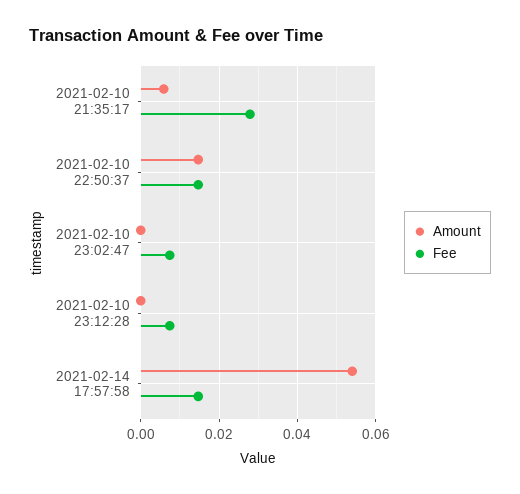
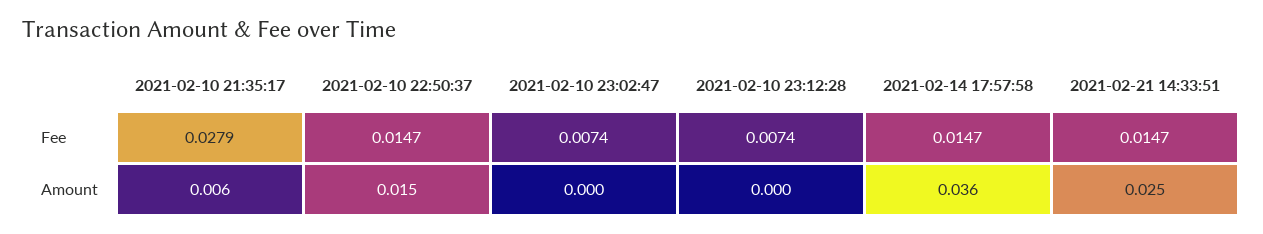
Amount, 2021-02-14 17:57:58: 0.054 -> 0.036
Fee, 2021-02-21 14:33:51: none -> 0.0147
Amount, 2021-02-21 14:33:51: none -> 0.025

